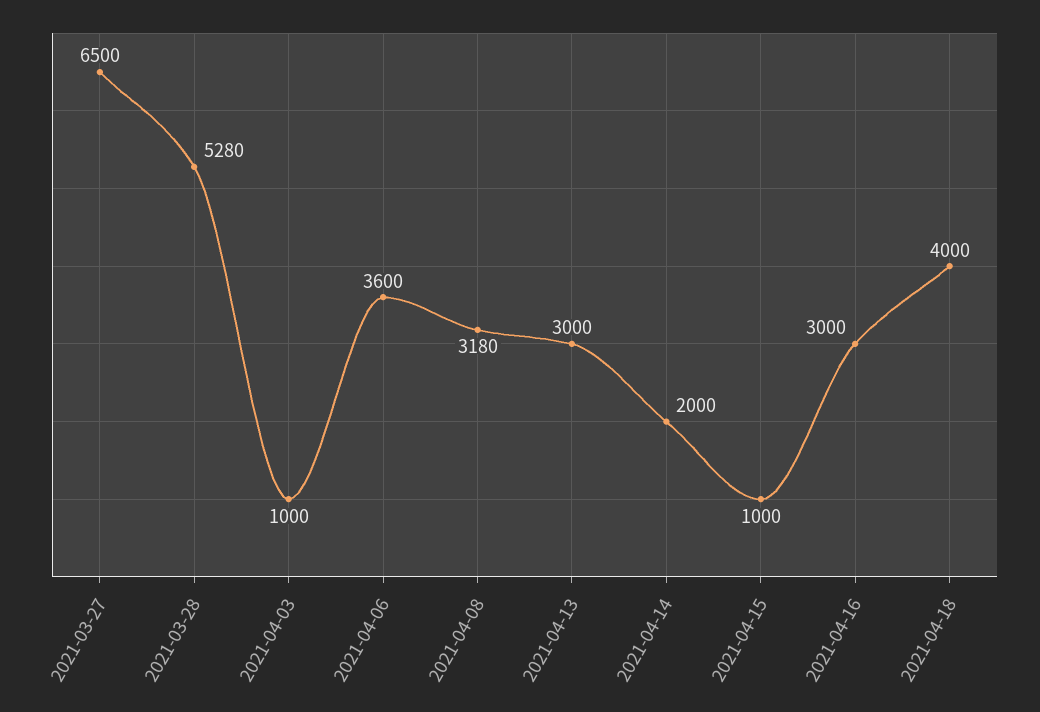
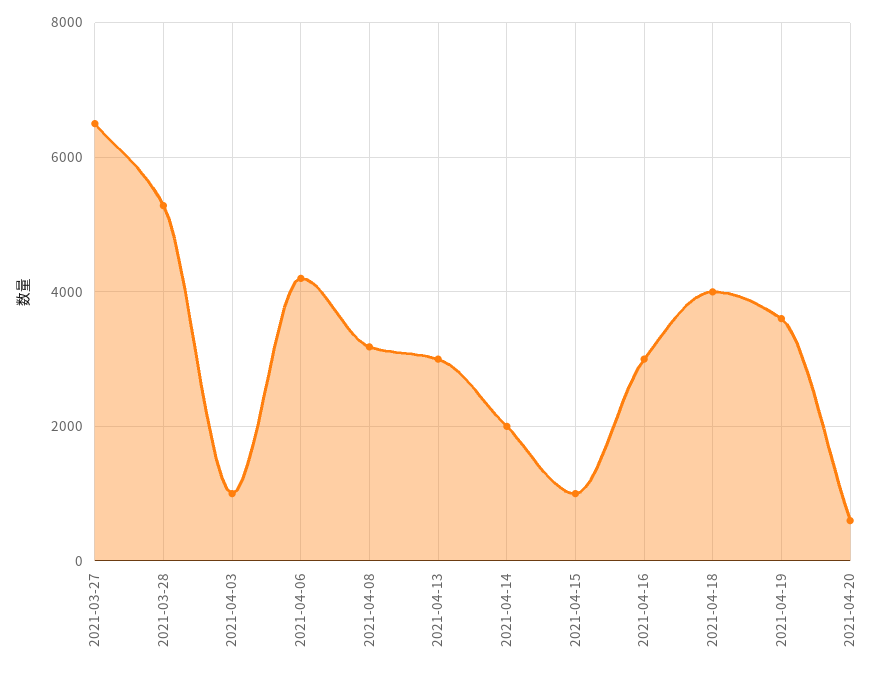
2021-04-06: 3600 -> 4200
2021-04-19: none -> 3600
2021-04-20: none -> 600

